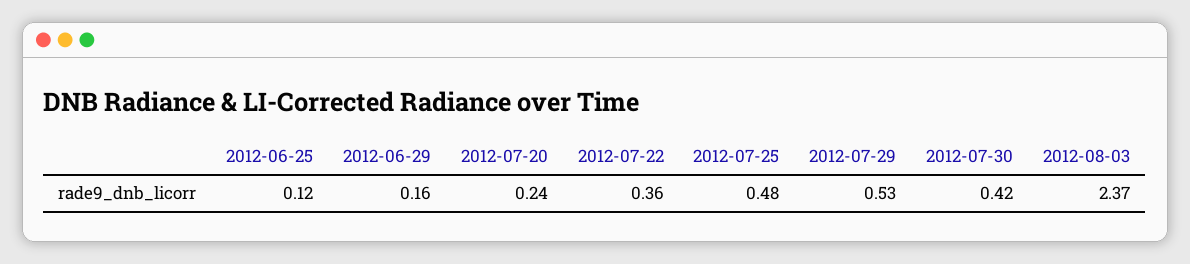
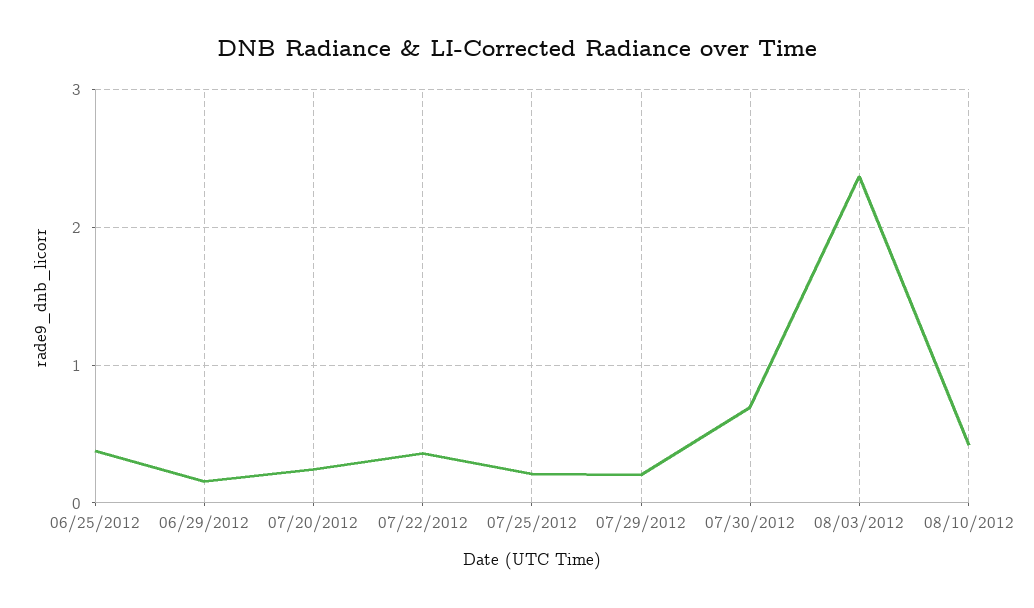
2012-06-25: 0.12 -> 0.4
2012-07-25: 0.48 -> 0.2
2012-07-29: 0.53 -> 0.2
2012-07-30: 0.42 -> 0.7
08/10/2012: none -> 0.4

